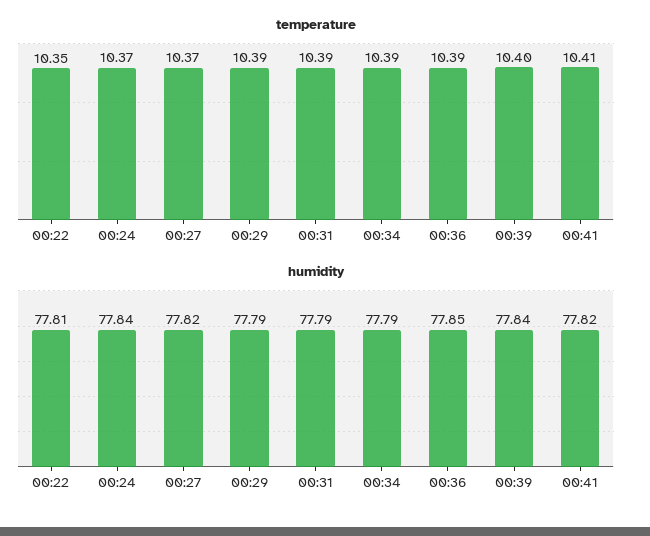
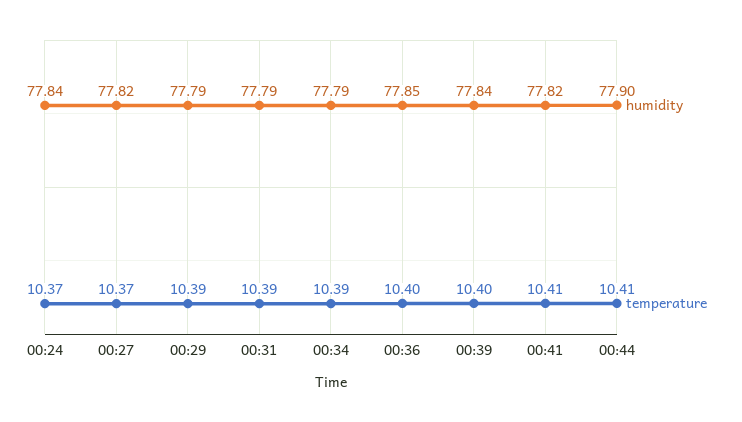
temperature, 00:22: 10.35 -> none
temperature, 00:36: 10.39 -> 10.4
humidity, 00:22: 77.81 -> none
humidity, 00:44: none -> 77.9
temperature, 00:44: none -> 10.41

